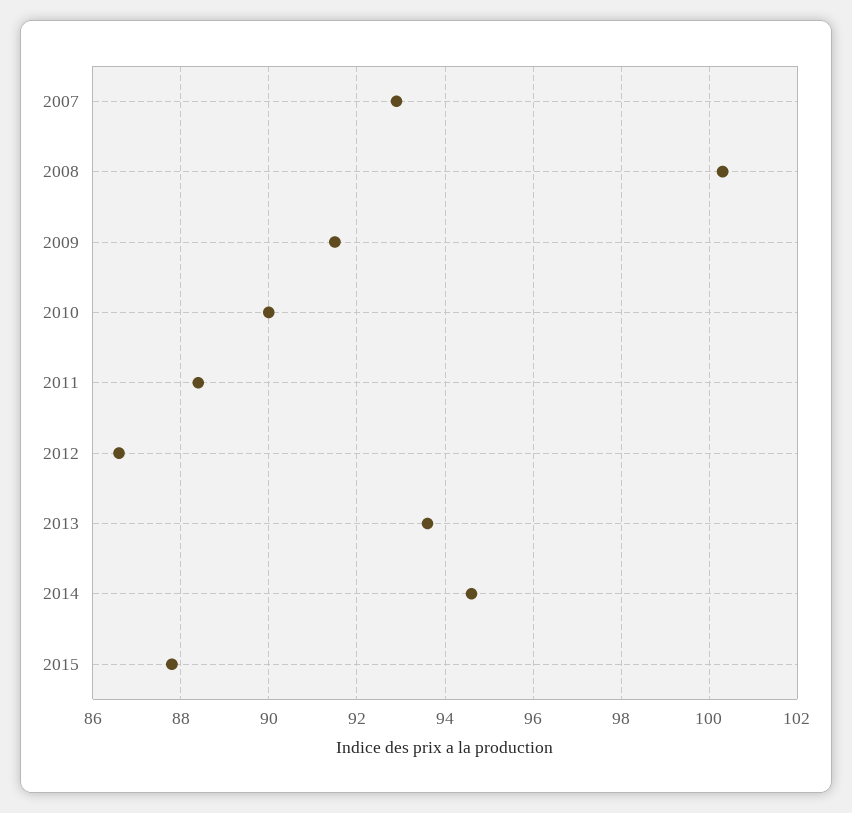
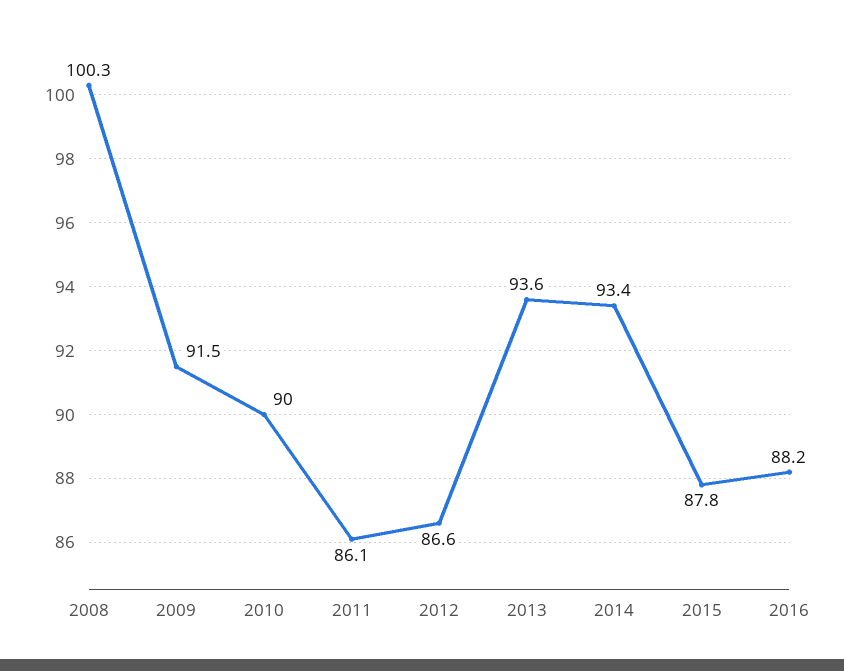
2007: 93 -> none
2011: 88.5 -> 86.1
2014: 94.5 -> 93.4
2016: none -> 88.2

